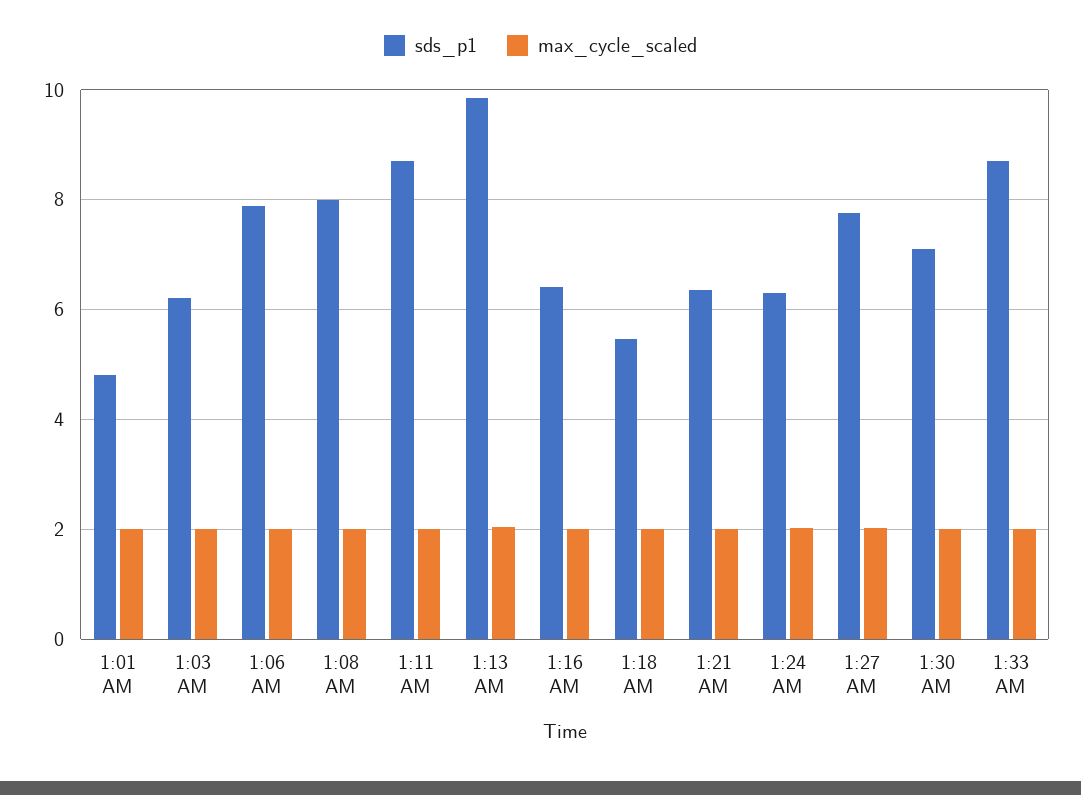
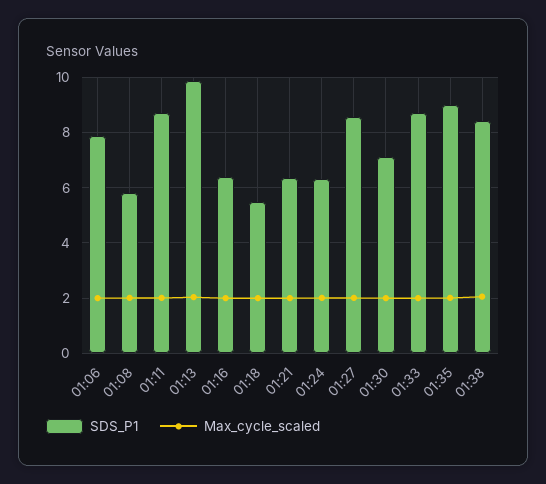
sds_p1, 1:01 AM: 4.8 -> none
max_cycle_scaled, 1:01 AM: 2 -> none
sds_p1, 1:03 AM: 6.2 -> none
max_cycle_scaled, 1:03 AM: 2 -> none
sds_p1, 1:08 AM: 8 -> 5.75
sds_p1, 1:27 AM: 7.8 -> 8.5
sds_p1, 01:35: none -> 9
max_cycle_scaled, 01:35: none -> 2
sds_p1, 01:38: none -> 8.5
max_cycle_scaled, 01:38: none -> 2

